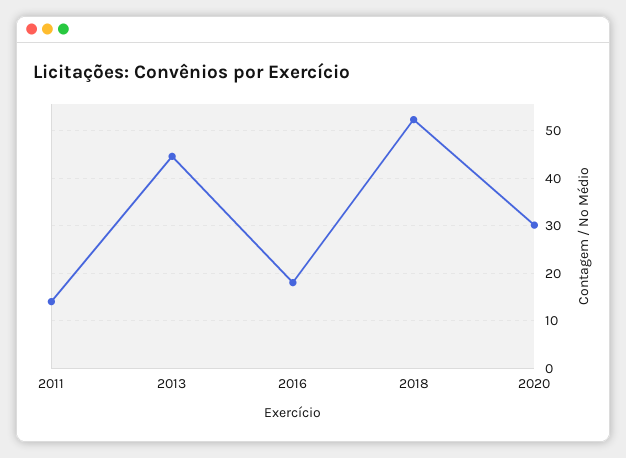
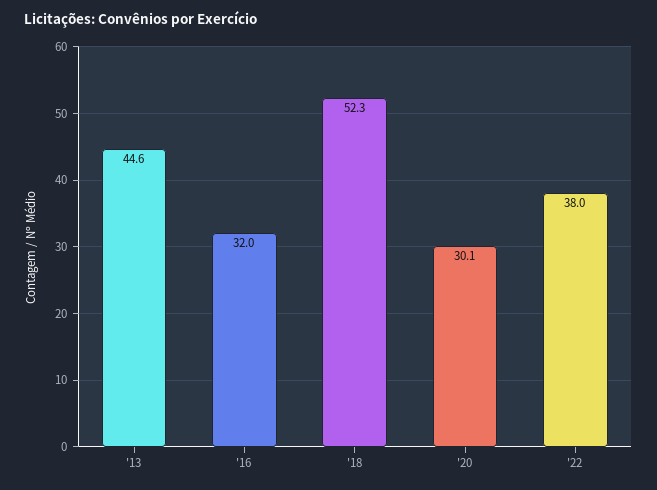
2011: 14 -> none
2016: 18 -> 32
'22: none -> 38

